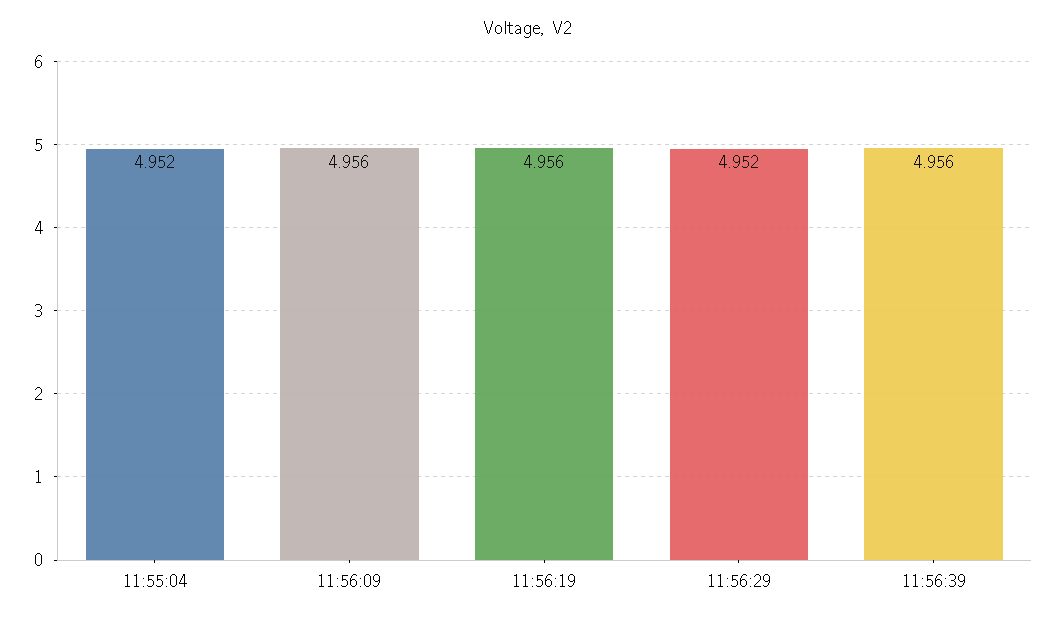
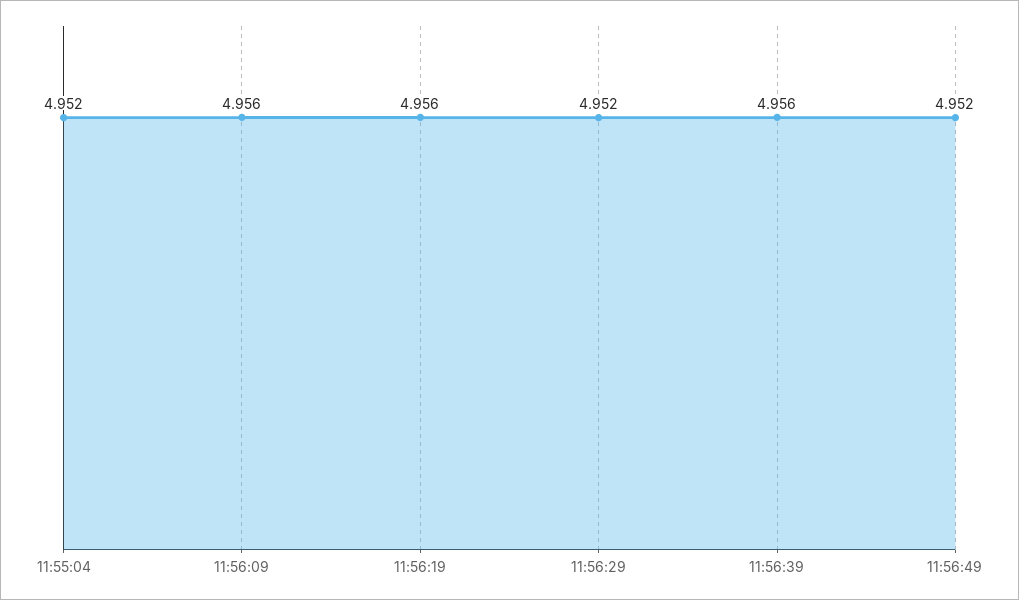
11:56:49: none -> 4.952

